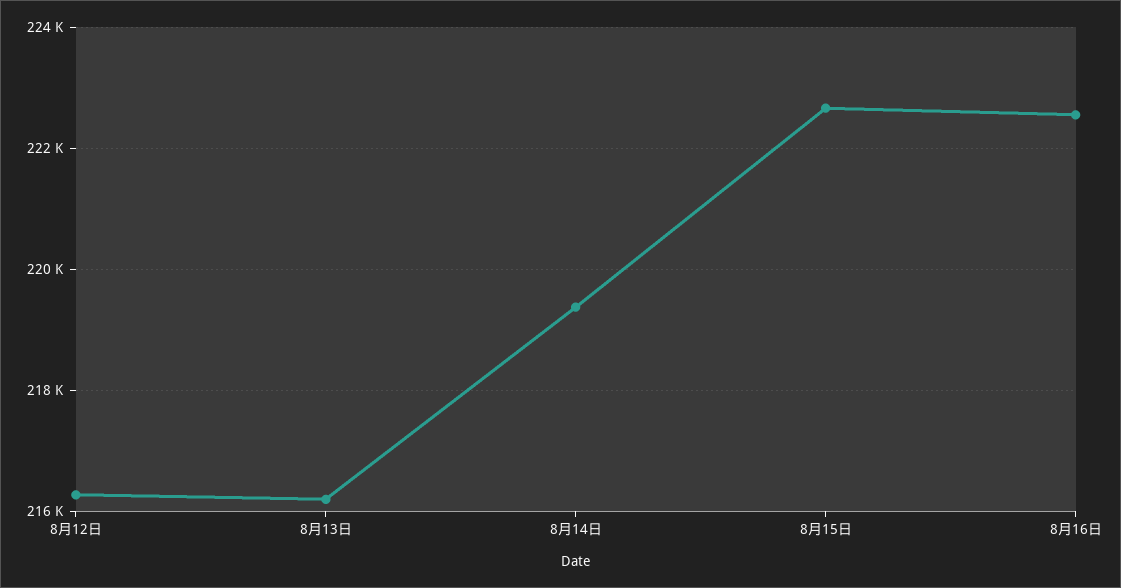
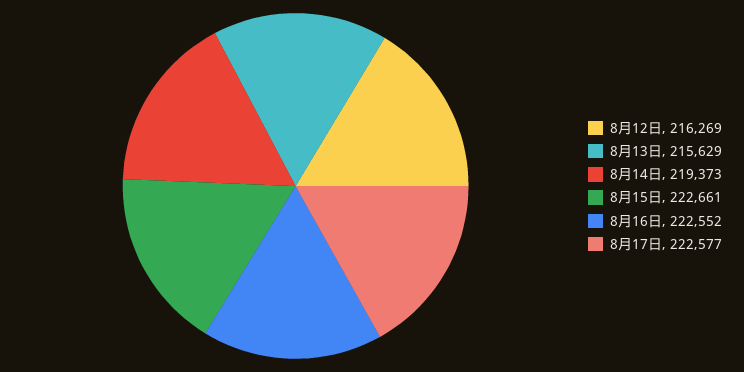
8月13日: 216200 -> 215629
8月17日: none -> 222577

